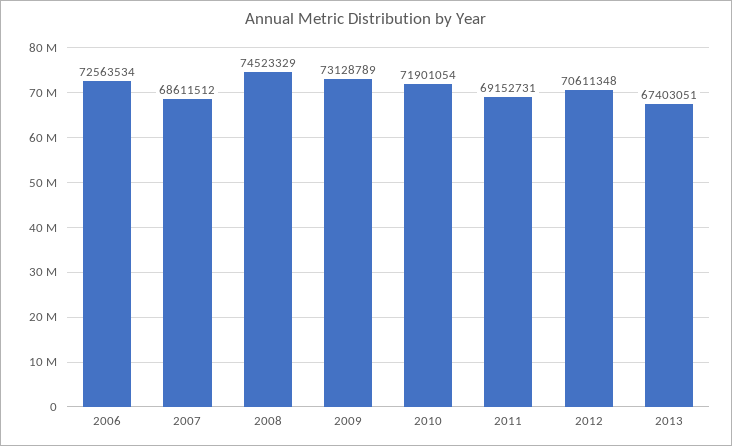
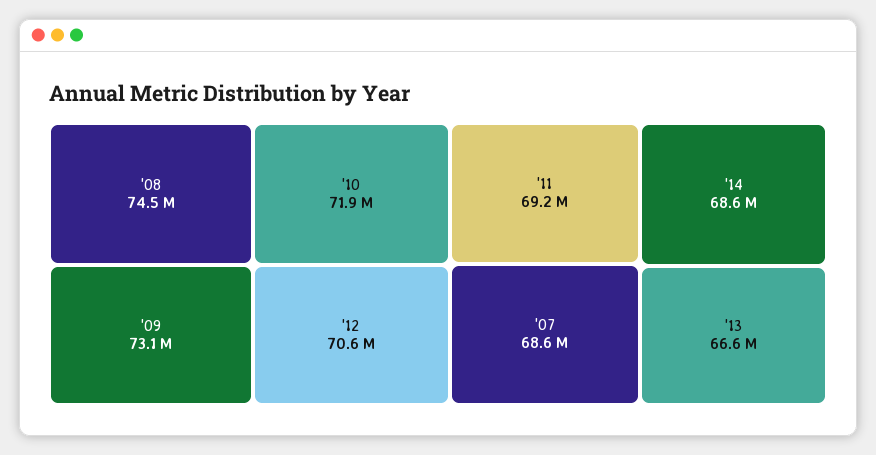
2006: 72563534 -> none
2013: 67403051 -> 66600000
'14: none -> 68600000

